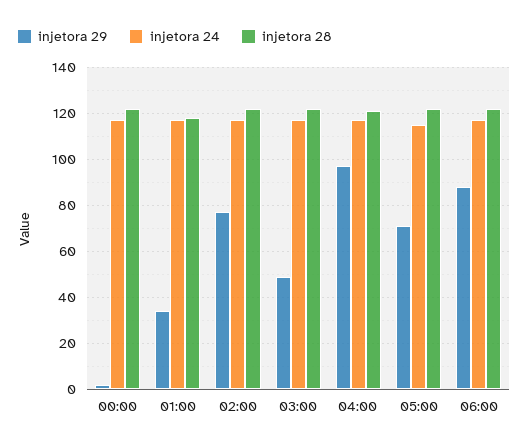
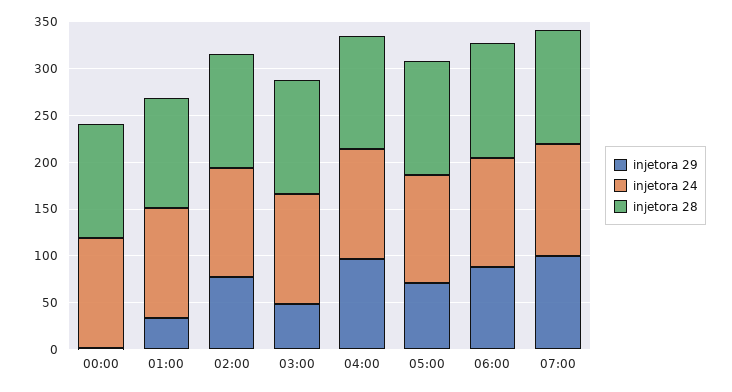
injetora 29, 07:00: none -> 100
injetora 24, 07:00: none -> 120
injetora 28, 07:00: none -> 120

